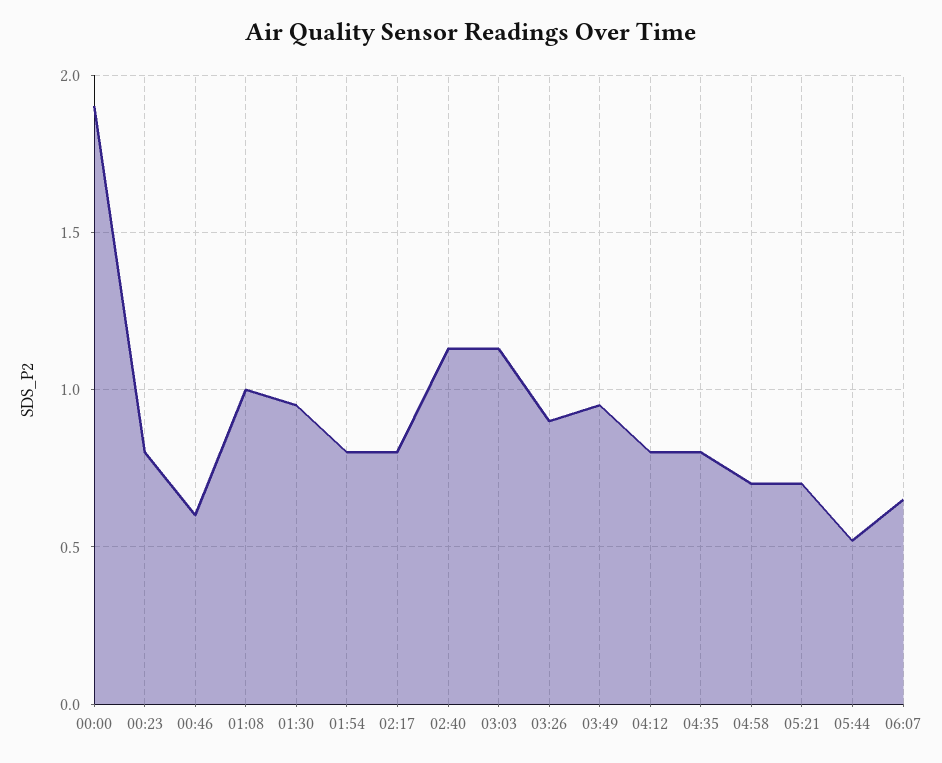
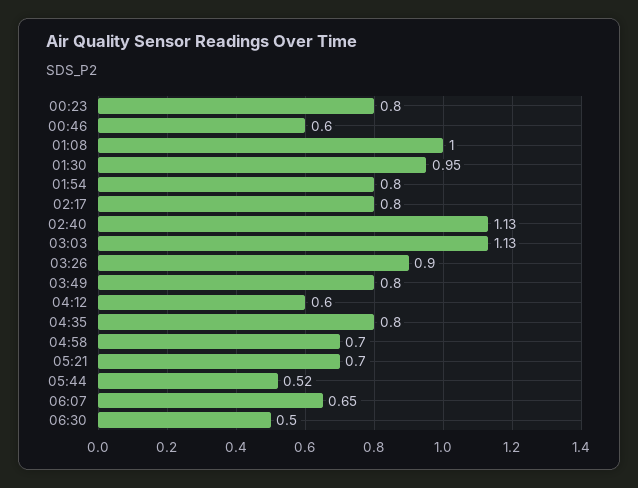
00:00: 1.9 -> none
03:49: 0.95 -> 0.8
04:12: 0.8 -> 0.6
06:30: none -> 0.5

